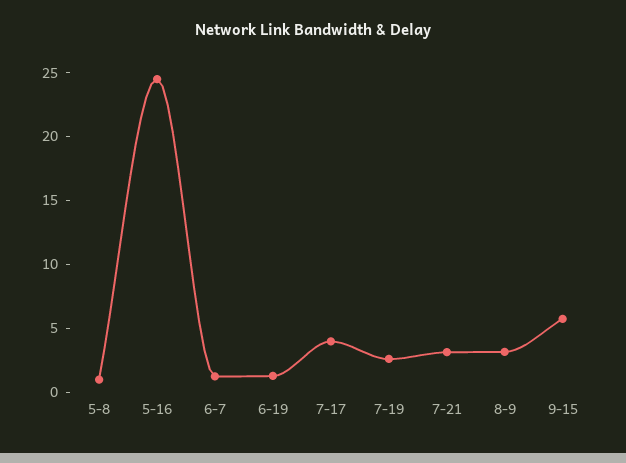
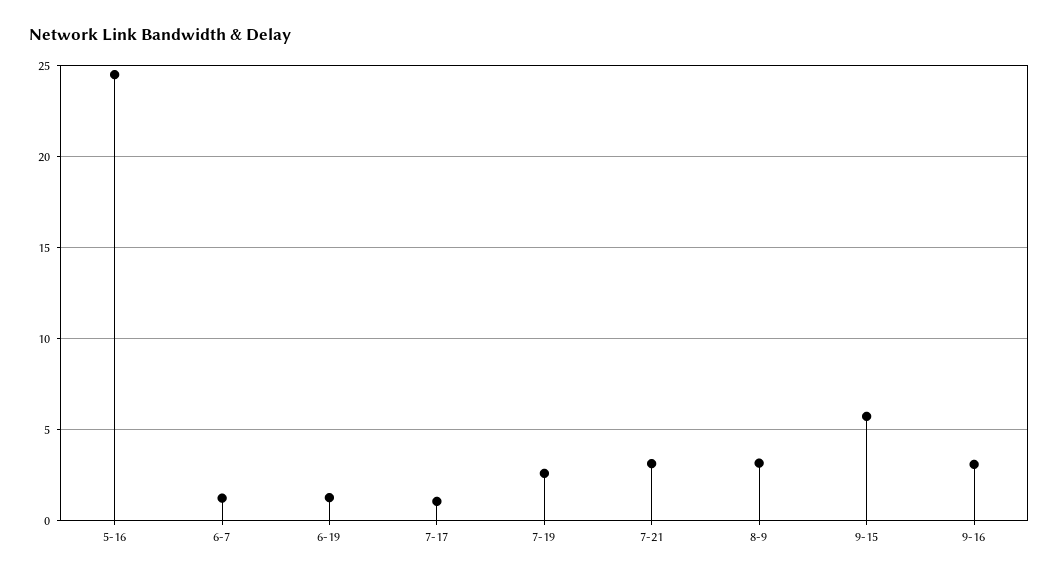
5-8: 1 -> none
7-17: 4 -> 1
9-16: none -> 3

